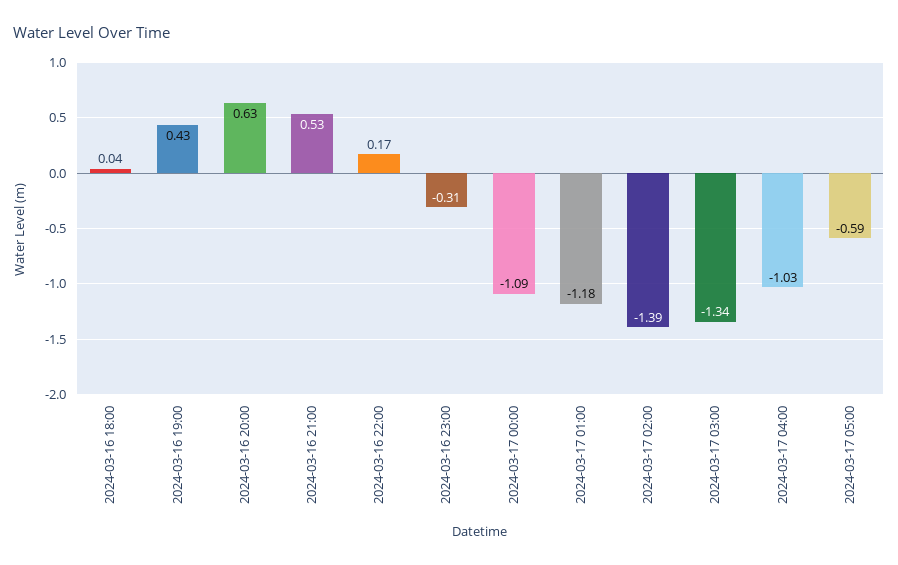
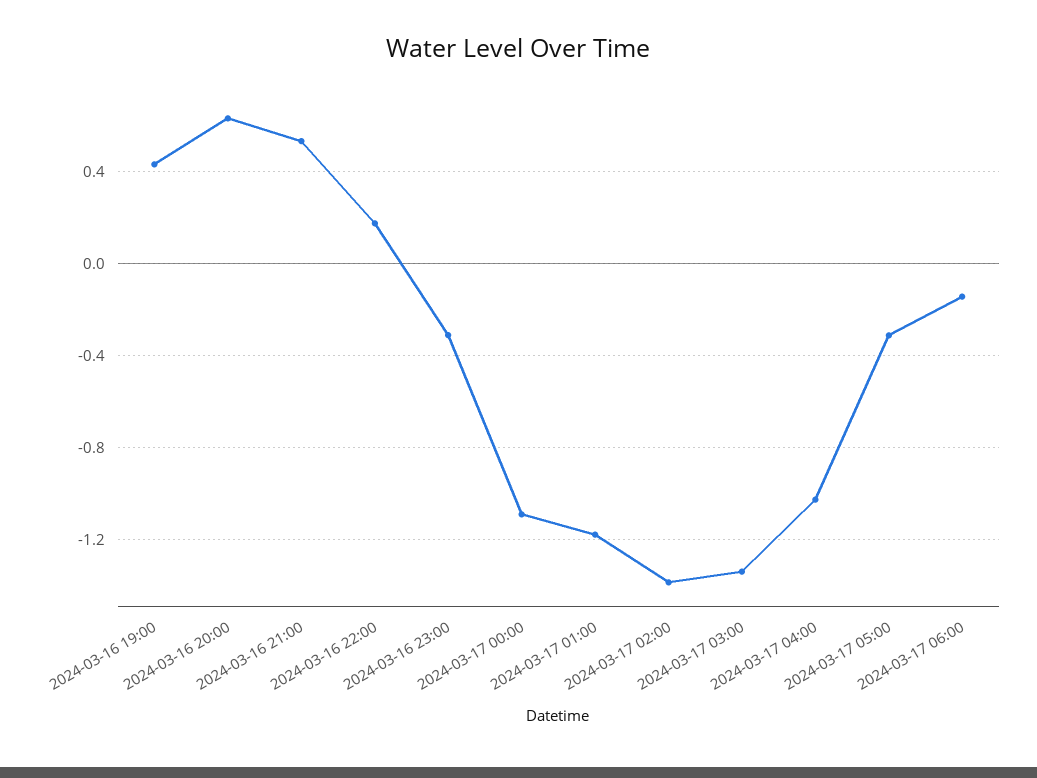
2024-03-16 18:00: 0.04 -> none
2024-03-17 05:00: -0.59 -> -0.3
2024-03-17 06:00: none -> -0.15

